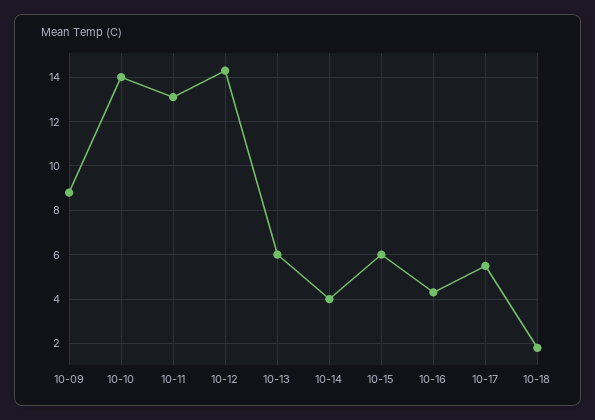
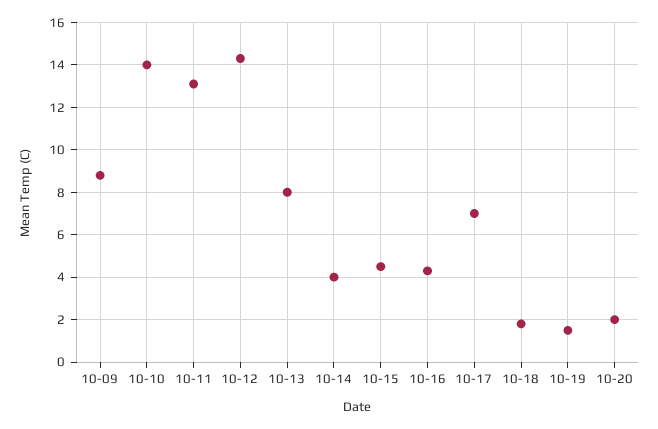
10-13: 6 -> 8
10-15: 6 -> 4.5
10-17: 5.5 -> 7
10-19: none -> 1.5
10-20: none -> 2

